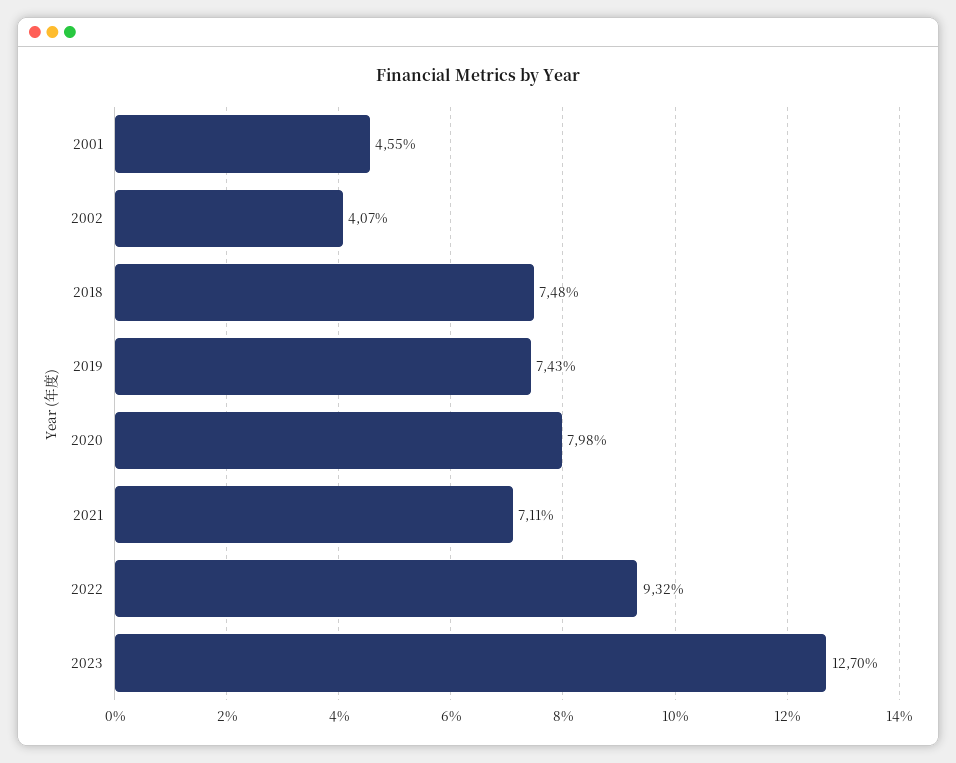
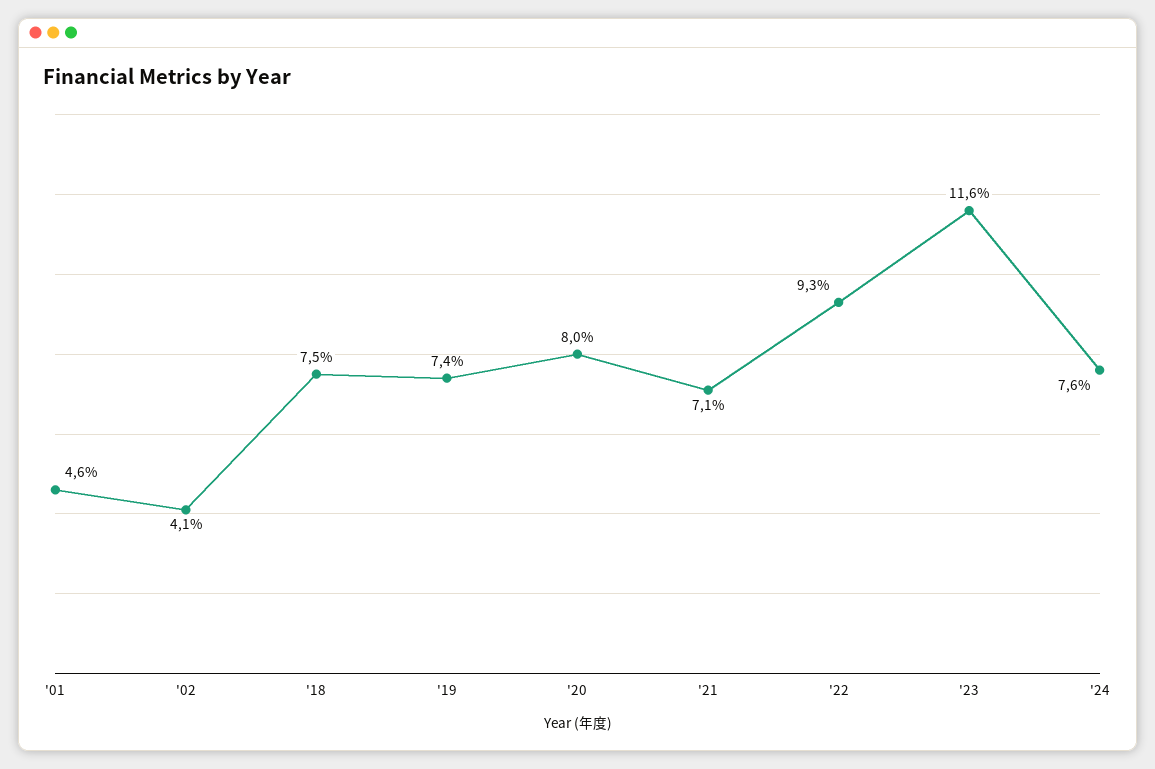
2023: 12.7 -> 11.6
'24: none -> 7.6

